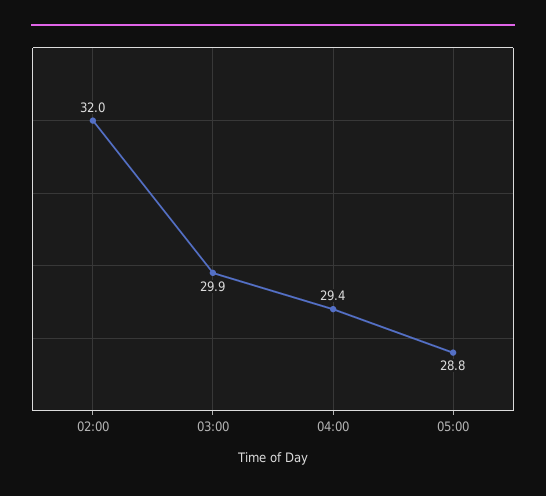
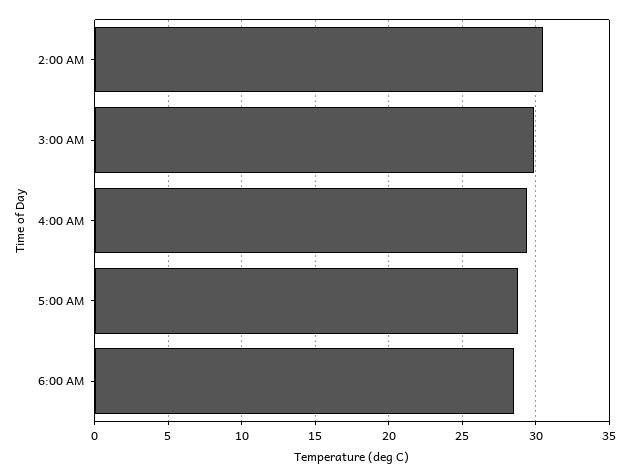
02:00: 32 -> 30.5
6:00 AM: none -> 28.5

